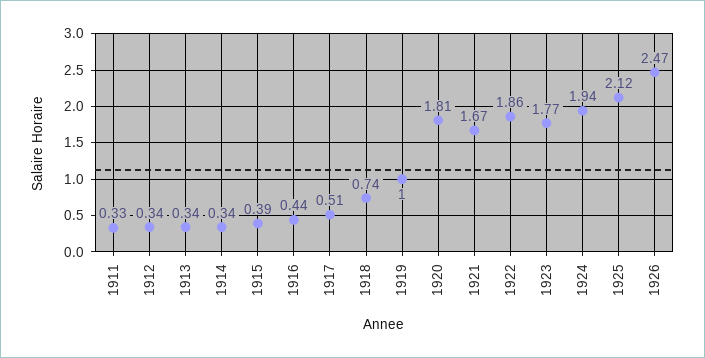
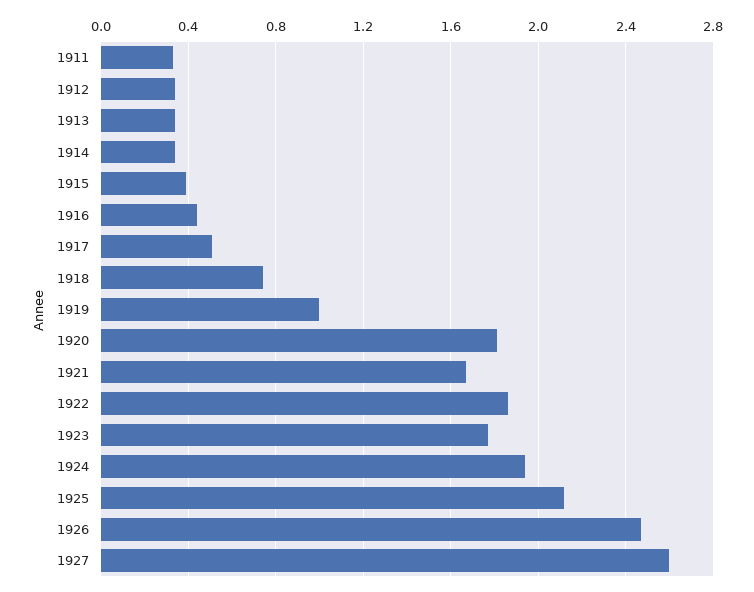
1927: none -> 2.6

